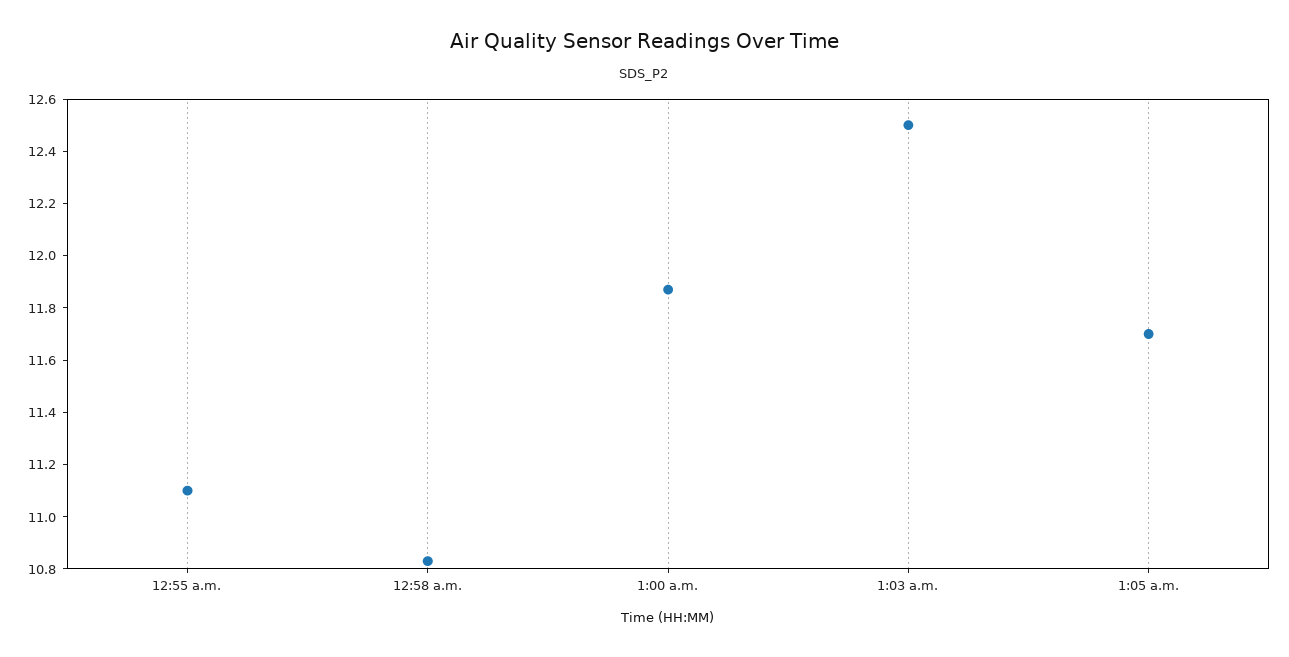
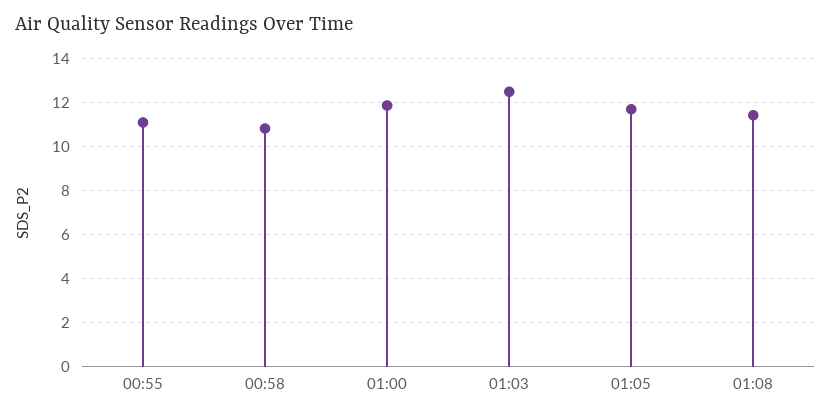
01:08: none -> 11.5

